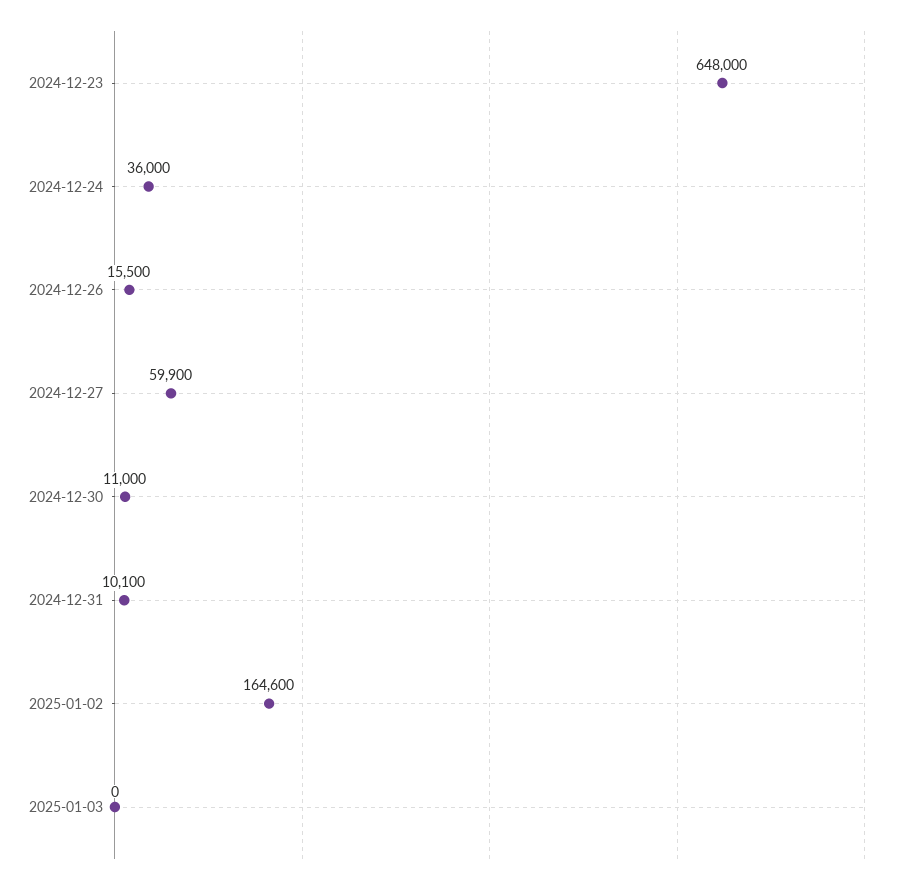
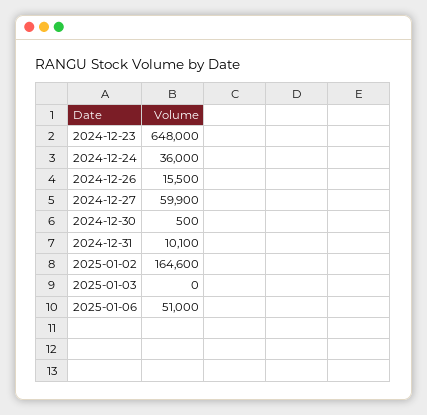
2024-12-30: 11000 -> 500
2025-01-06: none -> 51000

